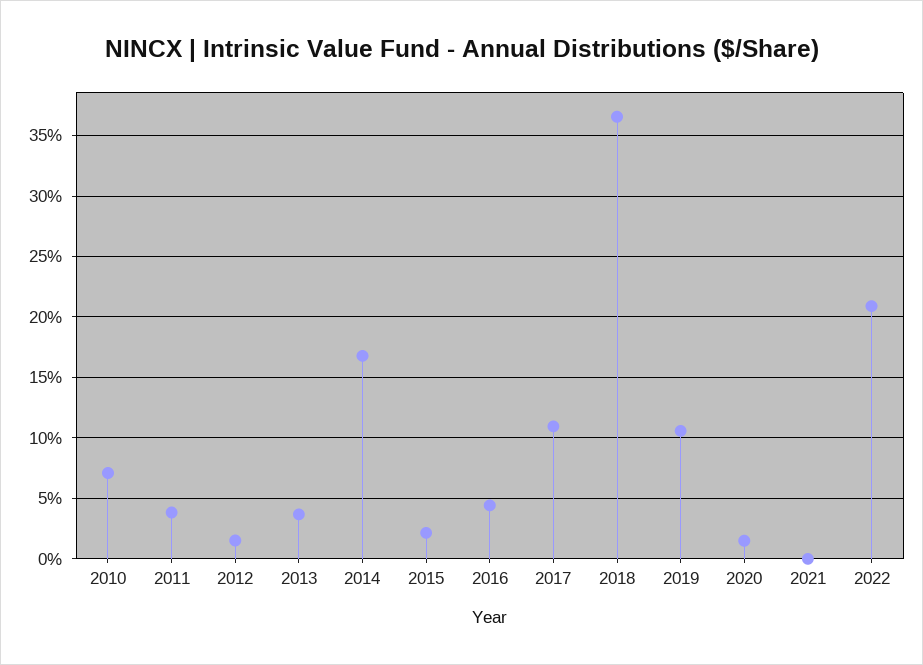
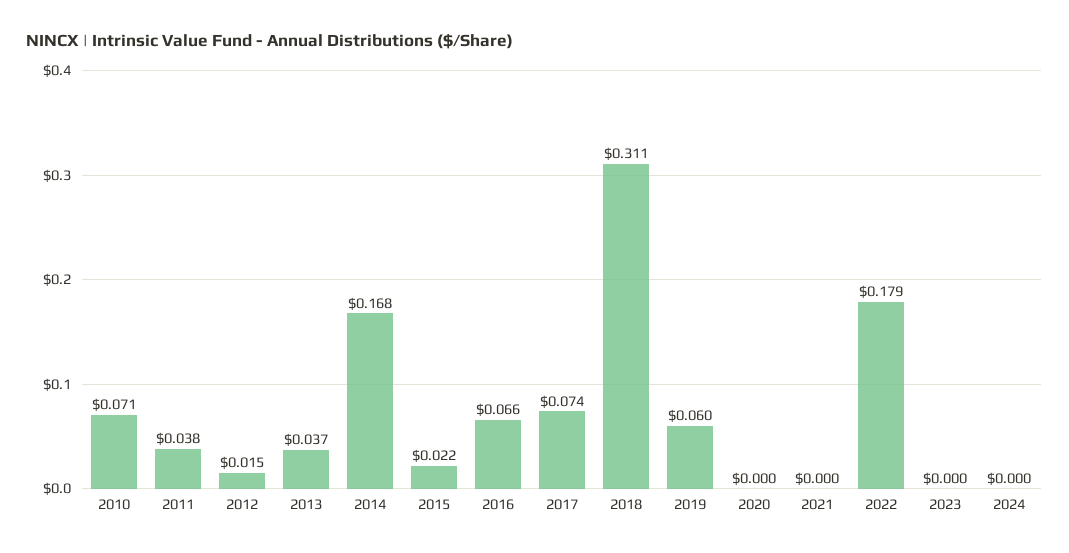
2016: 0.045 -> 0.066
2017: 0.11 -> 0.074
2018: 0.365 -> 0.311
2019: 0.105 -> 0.06
2020: 0.015 -> 0
2022: 0.21 -> 0.179
2023: none -> 0
2024: none -> 0

